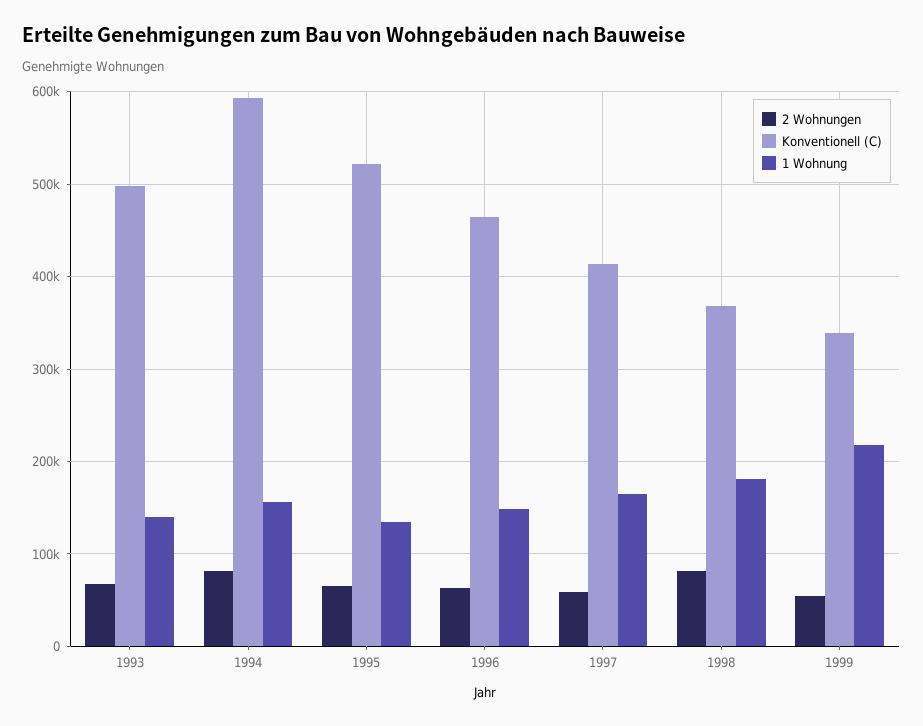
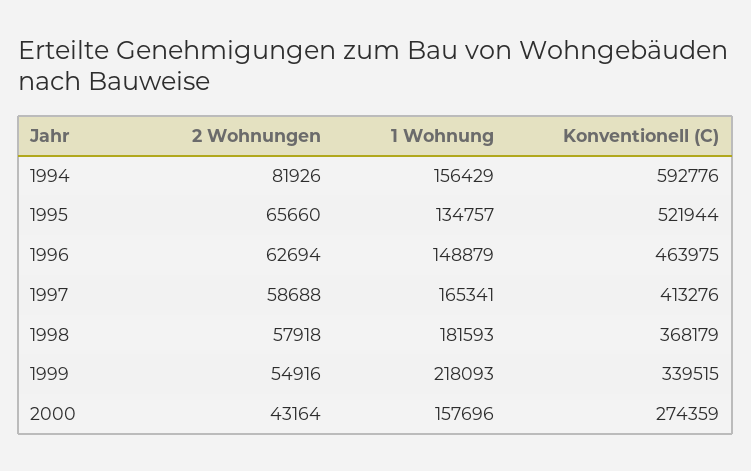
2 Wohnungen, 1993: 70000 -> none
Konventionell (C), 1993: 500000 -> none
1 Wohnung, 1993: 140000 -> none
2 Wohnungen, 1998: 80000 -> 57918
2 Wohnungen, 2000: none -> 43164
1 Wohnung, 2000: none -> 157696
Konventionell (C), 2000: none -> 274359

